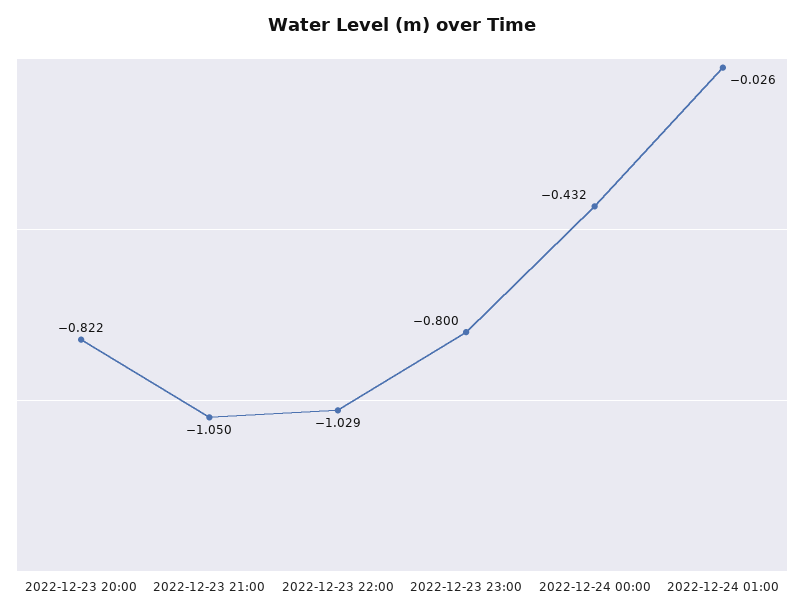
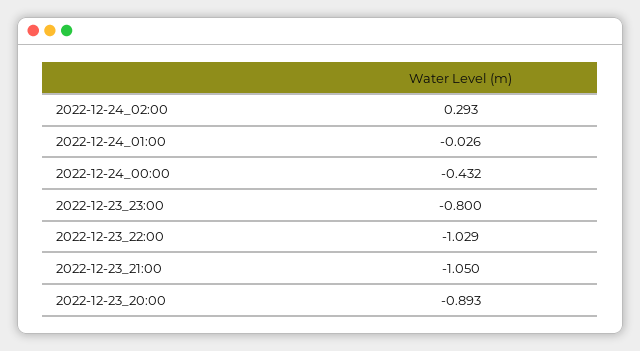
2022-12-23 20:00: -0.822 -> -0.893
2022-12-24_02:00: none -> 0.293

